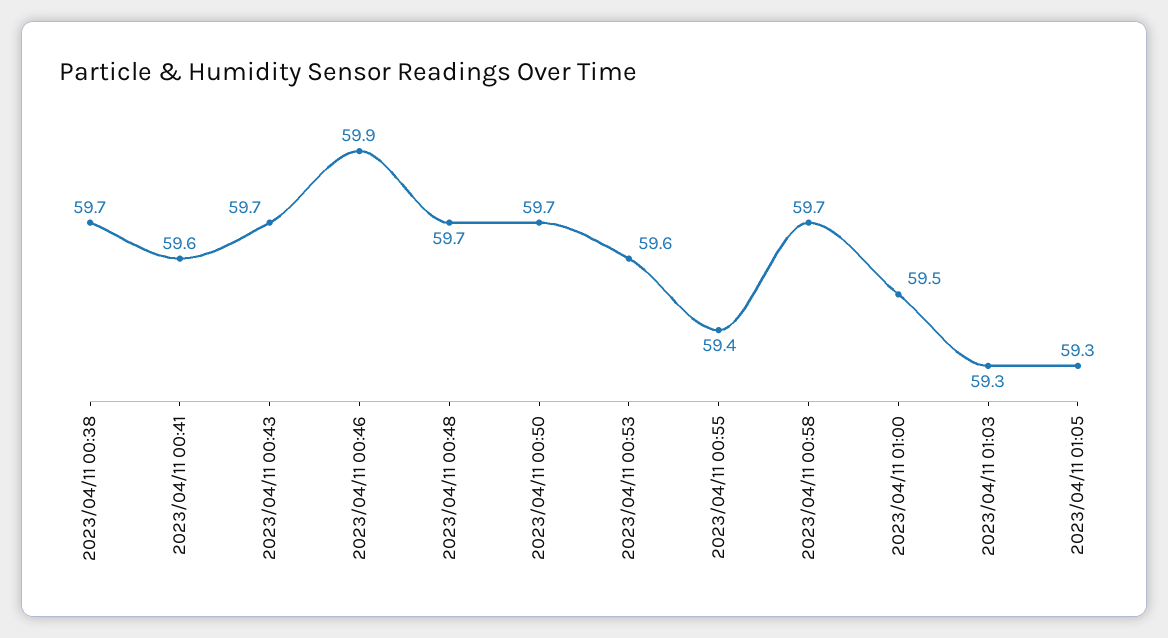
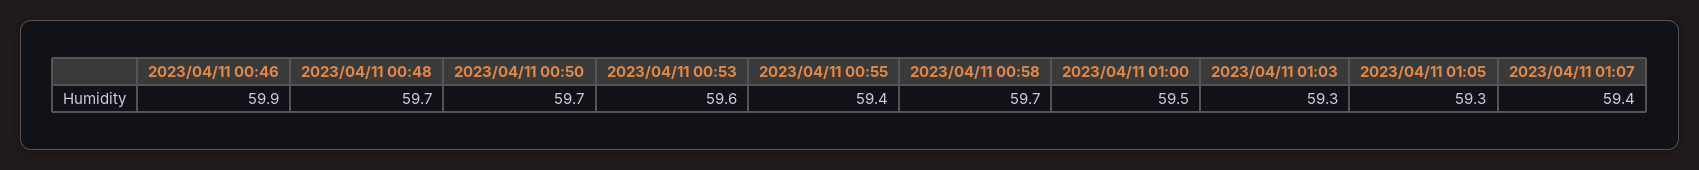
2023/04/11 00:38: 59.7 -> none
2023/04/11 00:41: 59.6 -> none
2023/04/11 00:43: 59.7 -> none
2023/04/11 01:07: none -> 59.4

